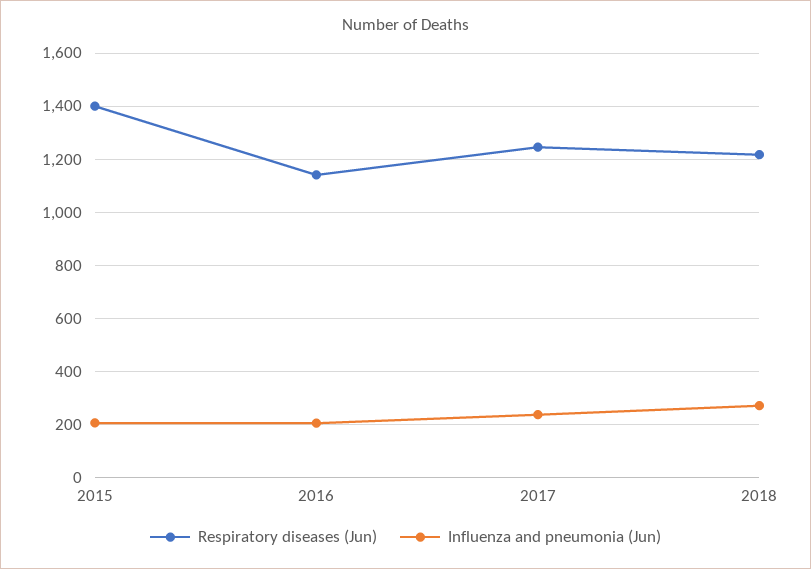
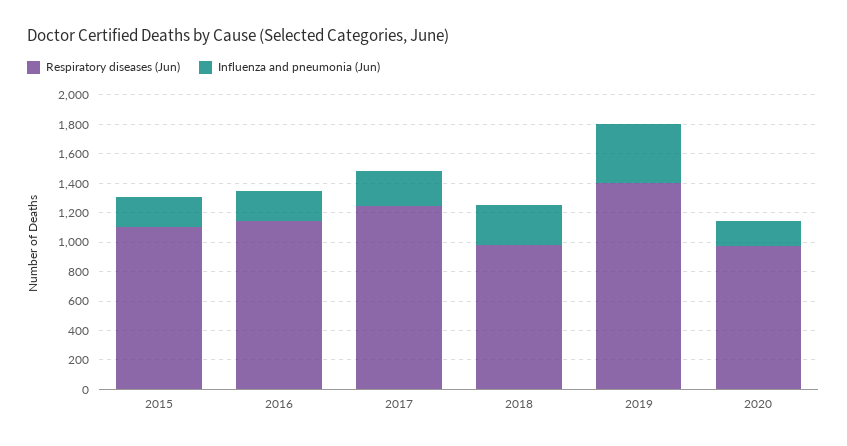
Respiratory diseases (Jun), 2015: 1400 -> 1100
Respiratory diseases (Jun), 2018: 1225 -> 1000
Respiratory diseases (Jun), 2019: none -> 1400
Influenza and pneumonia (Jun), 2019: none -> 400
Respiratory diseases (Jun), 2020: none -> 1000
Influenza and pneumonia (Jun), 2020: none -> 200

